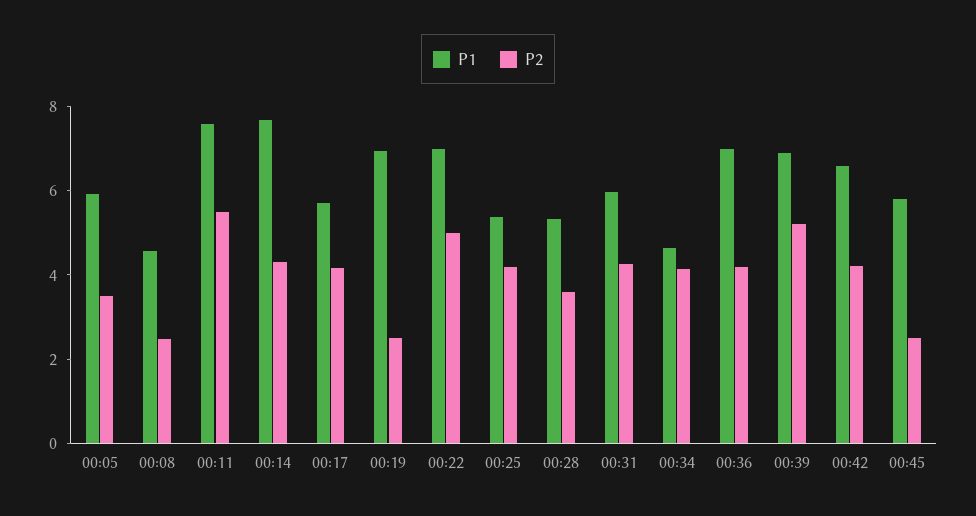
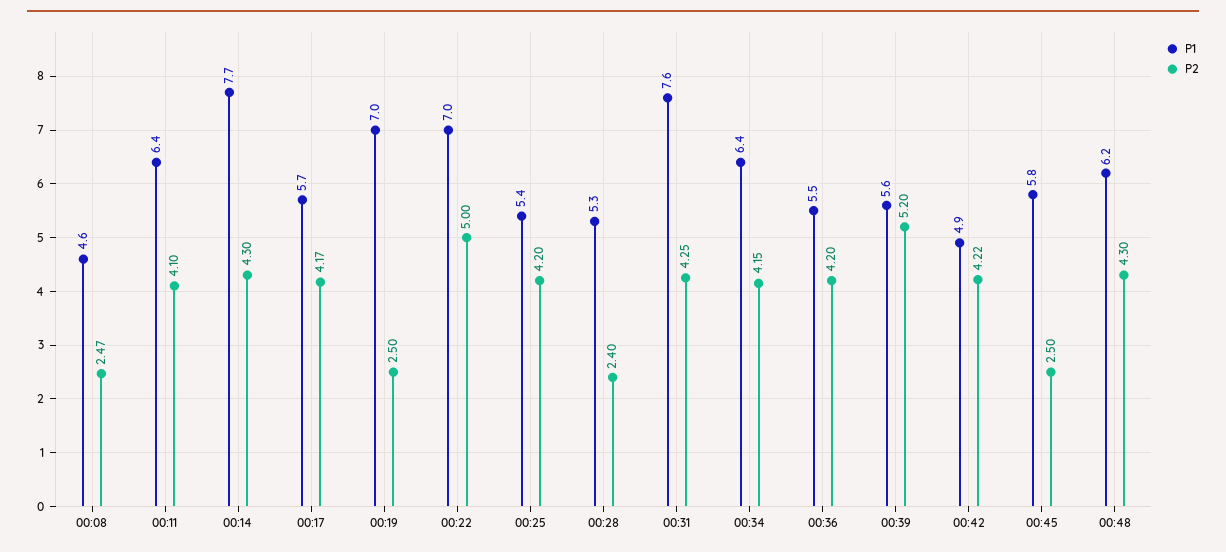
P1, 00:05: 6 -> none
P2, 00:05: 3.5 -> none
P1, 00:11: 7.5 -> 6.4
P2, 00:11: 5.5 -> 4.1
P2, 00:28: 3.5 -> 2.4
P1, 00:31: 6 -> 7.6
P1, 00:34: 4.5 -> 6.4
P1, 00:36: 7 -> 5.5
P1, 00:39: 7 -> 5.6
P1, 00:42: 6.5 -> 4.9
P1, 00:48: none -> 6.2
P2, 00:48: none -> 4.3

